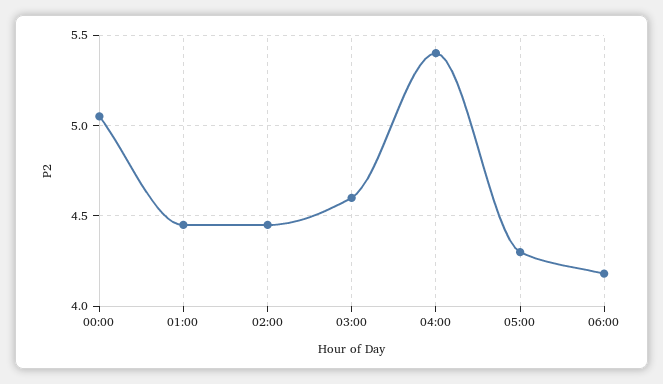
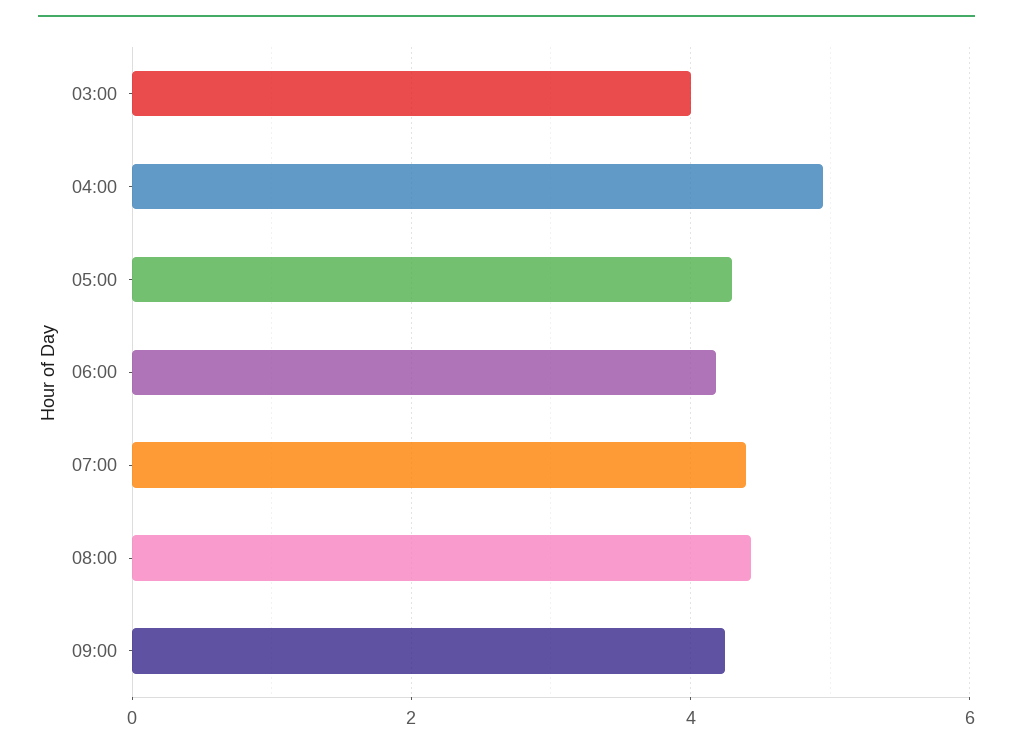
00:00: 5.05 -> none
01:00: 4.45 -> none
02:00: 4.45 -> none
03:00: 4.6 -> 4
04:00: 5.4 -> 5
07:00: none -> 4.4
08:00: none -> 4.4
09:00: none -> 4.2

